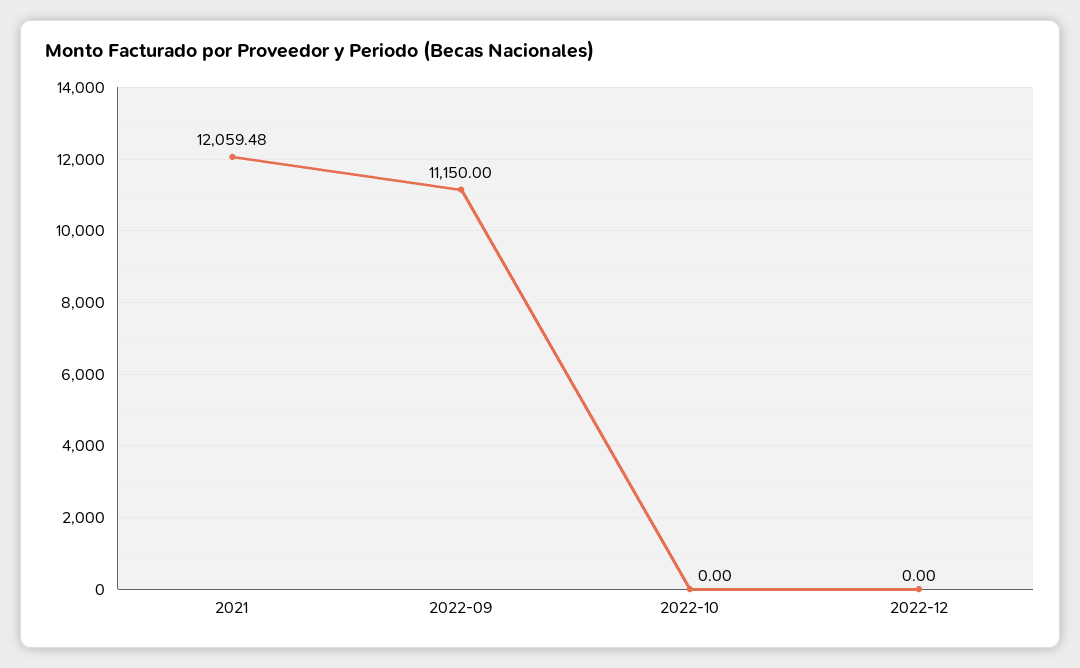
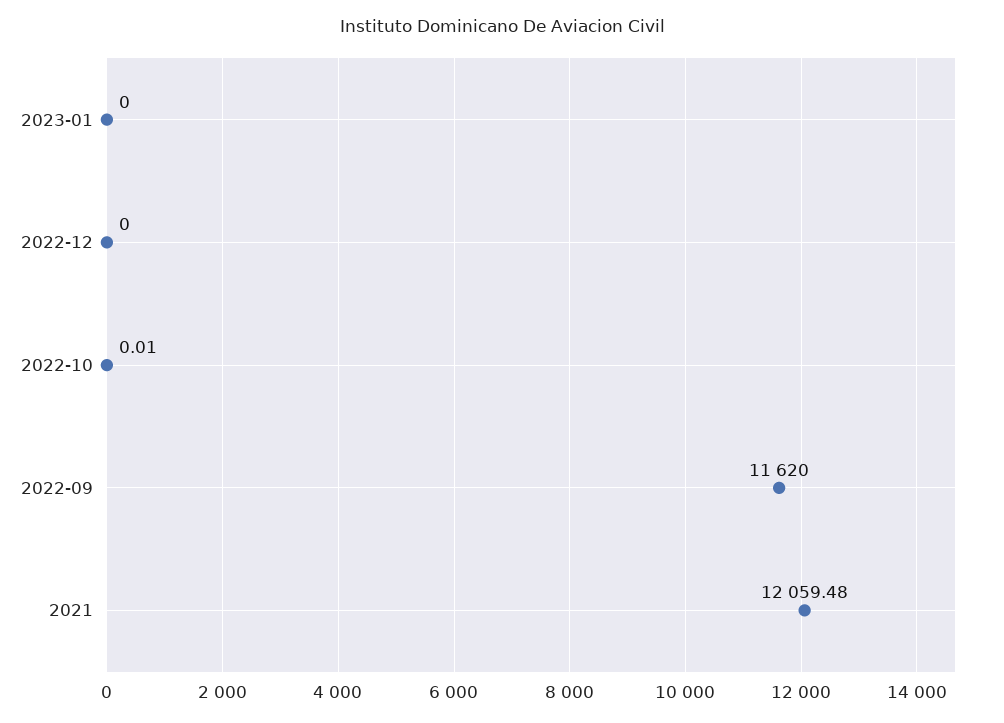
2022-09: 11150 -> 11620
2022-10: 0 -> 0.01
2023-01: none -> 0

